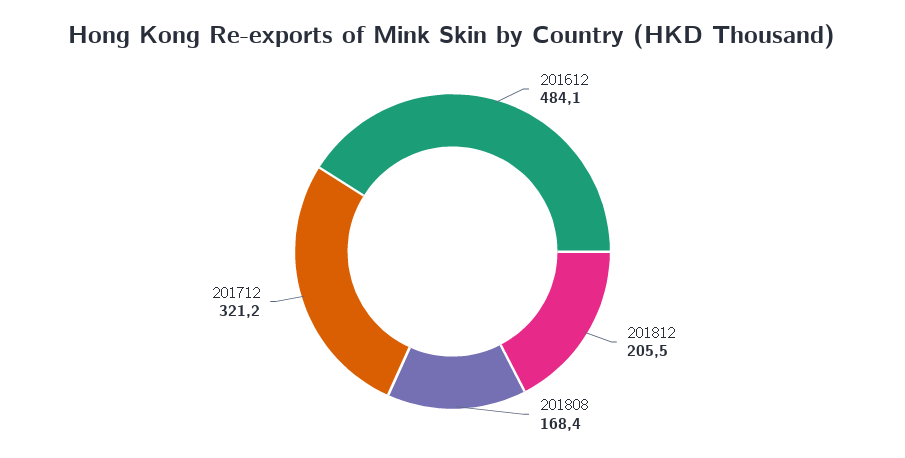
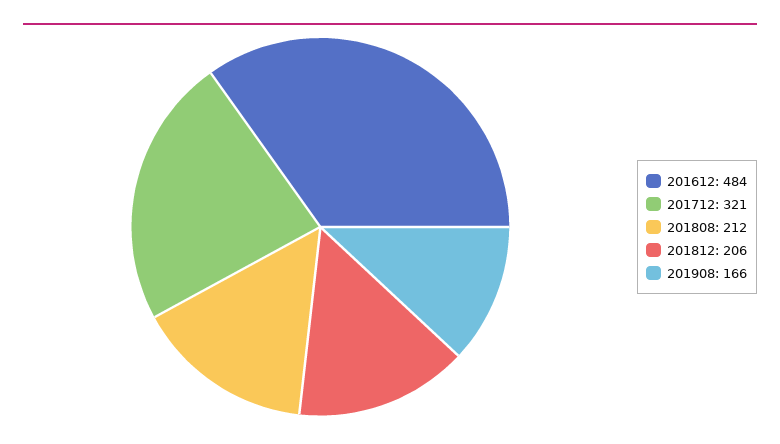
201808: 168.4 -> 212
201908: none -> 166

